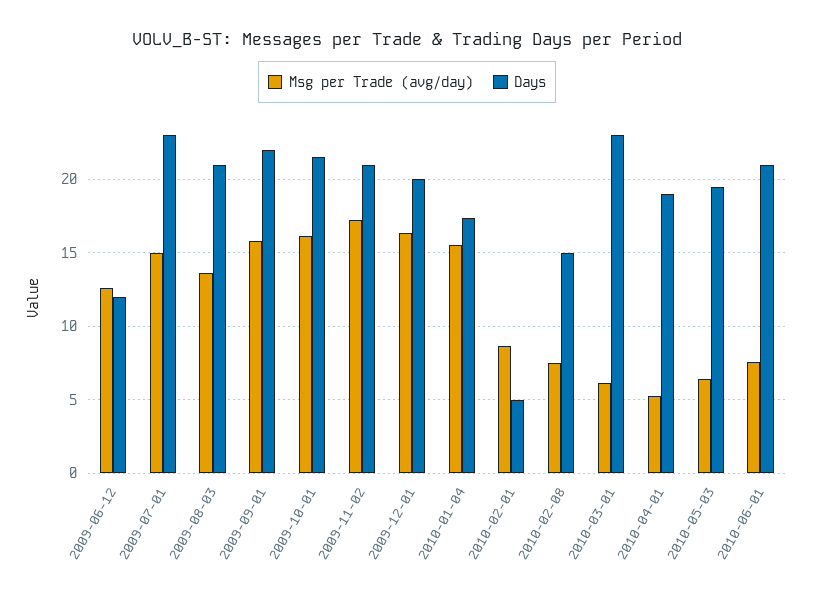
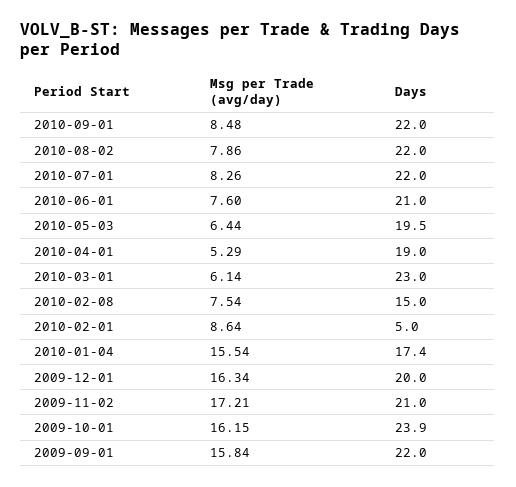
Msg per Trade (avg/day), 2009-06-12: 12.5 -> none
Days, 2009-06-12: 12 -> none
Msg per Trade (avg/day), 2009-07-01: 15 -> none
Days, 2009-07-01: 23 -> none
Msg per Trade (avg/day), 2009-08-03: 13.5 -> none
Days, 2009-08-03: 21 -> none
Days, 2009-10-01: 21.5 -> 23.9
Msg per Trade (avg/day), 2010-09-01: none -> 8.48
Days, 2010-09-01: none -> 22
Msg per Trade (avg/day), 2010-08-02: none -> 7.86
Days, 2010-08-02: none -> 22
Msg per Trade (avg/day), 2010-07-01: none -> 8.26
Days, 2010-07-01: none -> 22

